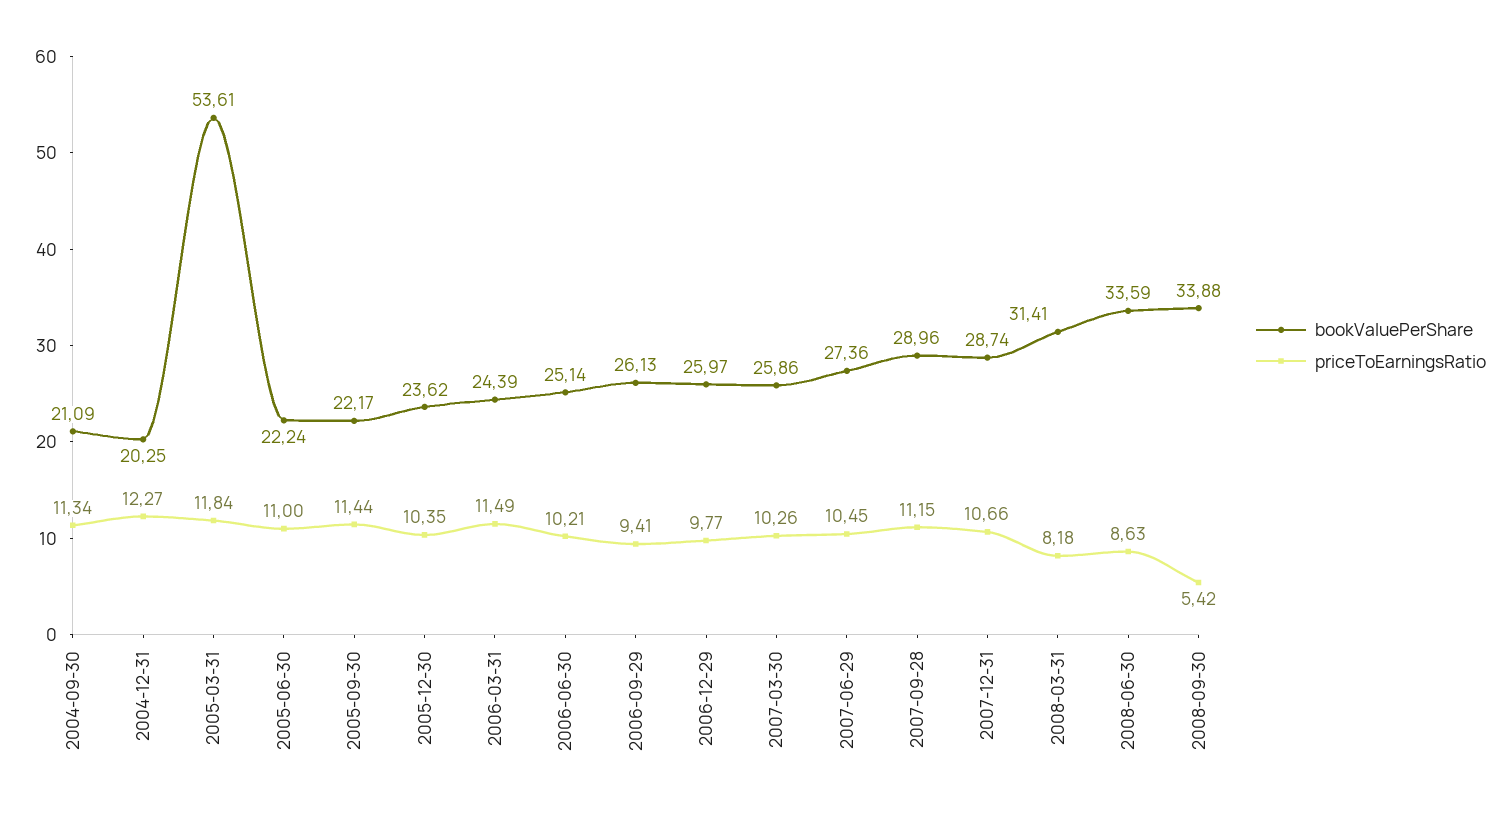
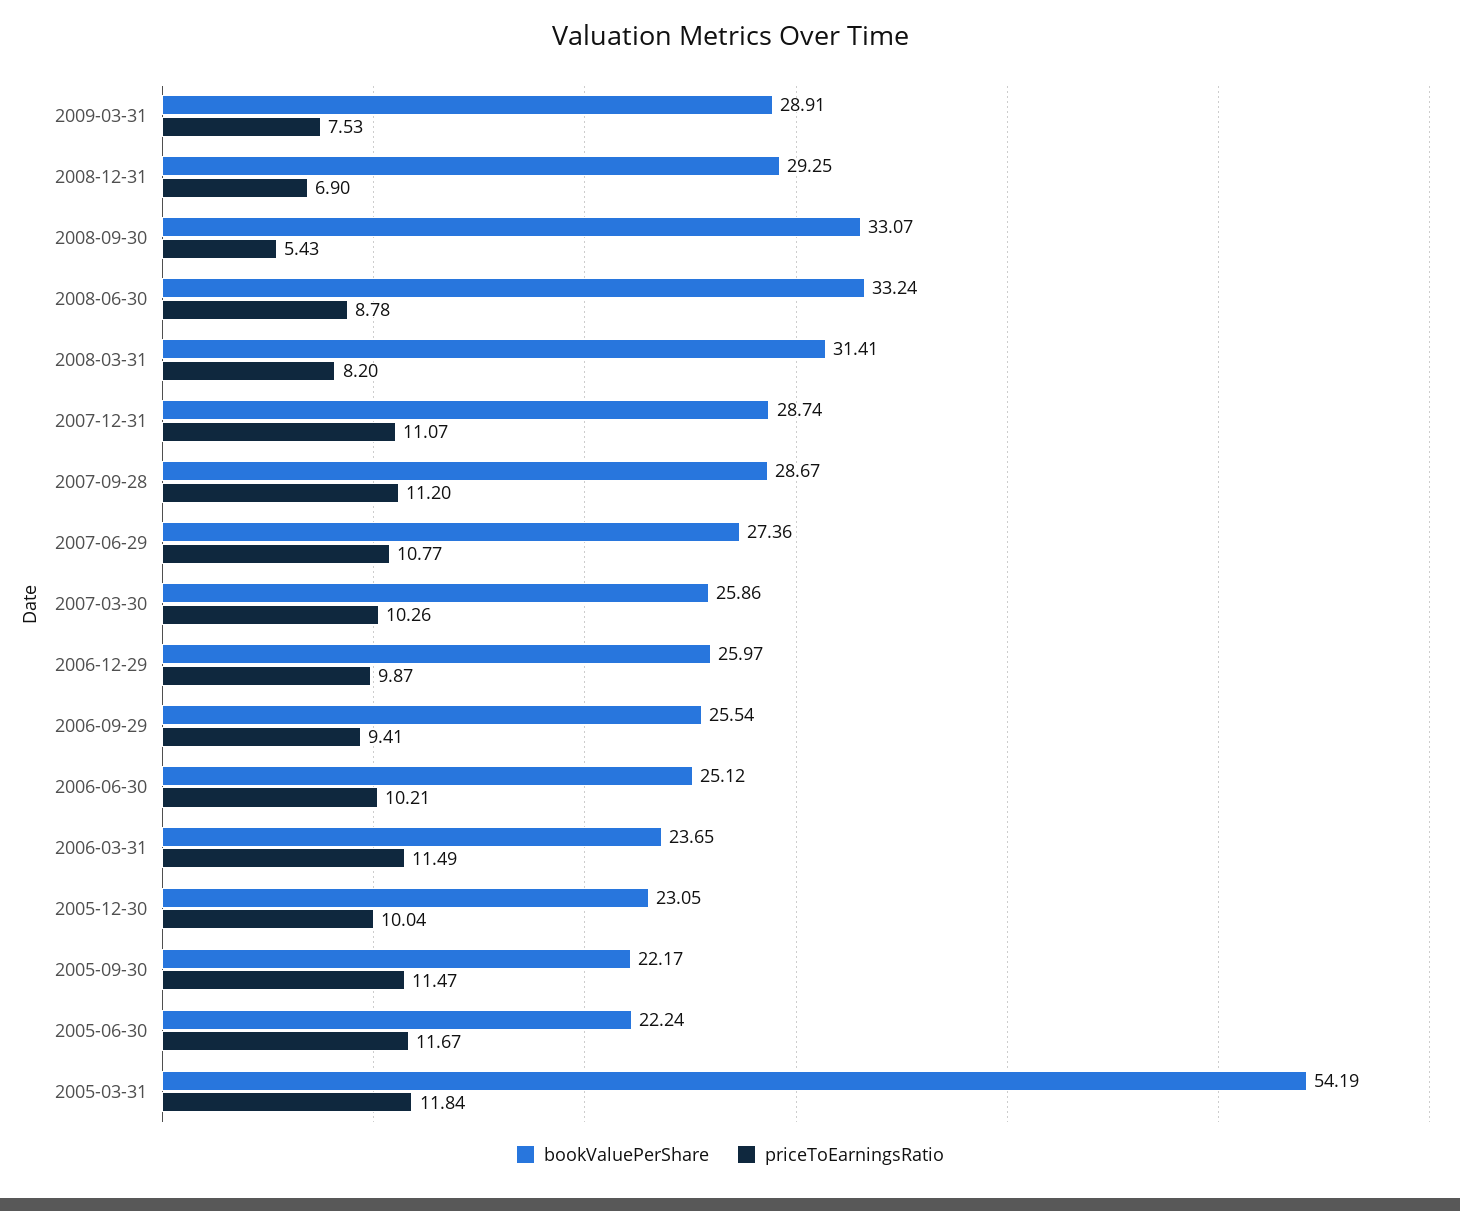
bookValuePerShare, 2004-09-30: 21.09 -> none
priceToEarningsRatio, 2004-09-30: 11.34 -> none
bookValuePerShare, 2004-12-31: 20.25 -> none
priceToEarningsRatio, 2004-12-31: 12.27 -> none
bookValuePerShare, 2005-03-31: 53.61 -> 54.19
priceToEarningsRatio, 2005-06-30: 11 -> 11.67
priceToEarningsRatio, 2005-09-30: 11.44 -> 11.47
bookValuePerShare, 2005-12-30: 23.62 -> 23.05
priceToEarningsRatio, 2005-12-30: 10.35 -> 10.04
bookValuePerShare, 2006-03-31: 24.39 -> 23.65
bookValuePerShare, 2006-06-30: 25.14 -> 25.12
bookValuePerShare, 2006-09-29: 26.13 -> 25.54
priceToEarningsRatio, 2006-12-29: 9.77 -> 9.87
priceToEarningsRatio, 2007-06-29: 10.45 -> 10.77
bookValuePerShare, 2007-09-28: 28.96 -> 28.67
priceToEarningsRatio, 2007-09-28: 11.15 -> 11.2
priceToEarningsRatio, 2007-12-31: 10.66 -> 11.07
priceToEarningsRatio, 2008-03-31: 8.18 -> 8.2
bookValuePerShare, 2008-06-30: 33.59 -> 33.24
priceToEarningsRatio, 2008-06-30: 8.63 -> 8.78
bookValuePerShare, 2008-09-30: 33.88 -> 33.07
priceToEarningsRatio, 2008-09-30: 5.42 -> 5.43
bookValuePerShare, 2009-03-31: none -> 28.91
priceToEarningsRatio, 2009-03-31: none -> 7.53
bookValuePerShare, 2008-12-31: none -> 29.25
priceToEarningsRatio, 2008-12-31: none -> 6.9

